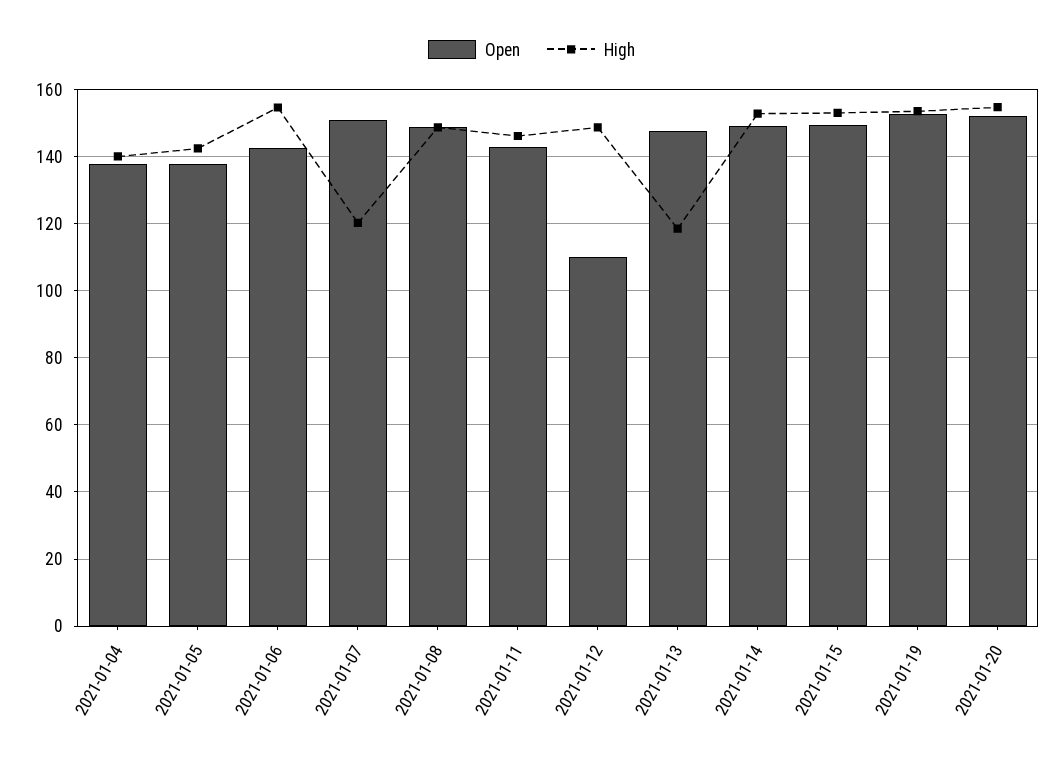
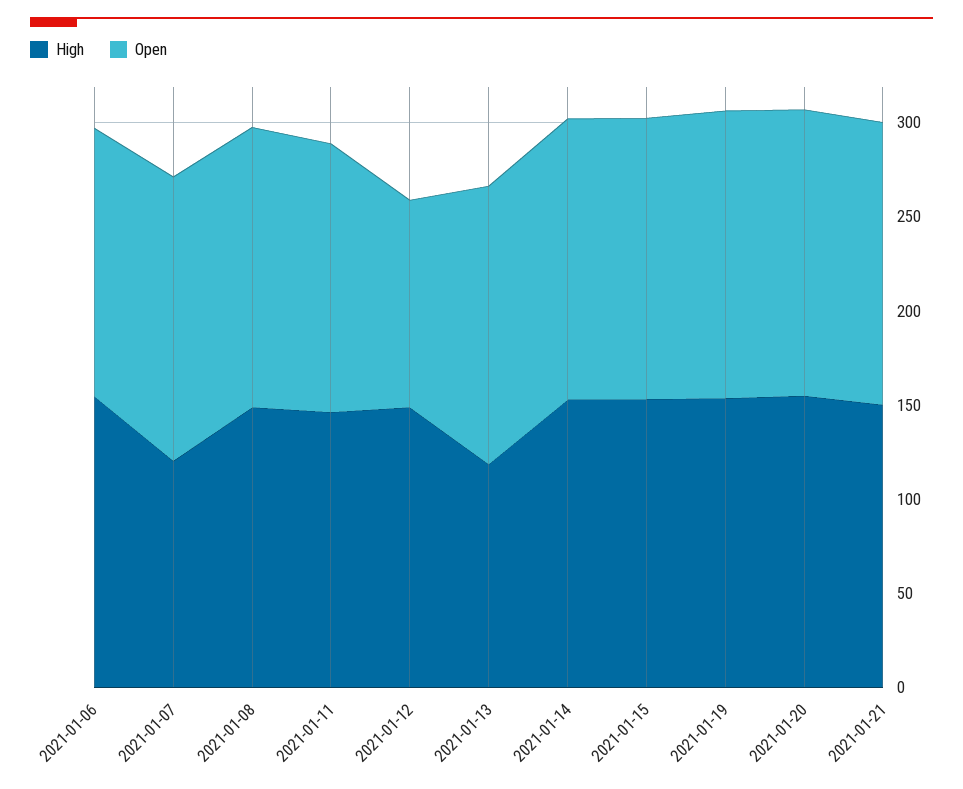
Open, 2021-01-04: 138 -> none
High, 2021-01-04: 140 -> none
Open, 2021-01-05: 138 -> none
High, 2021-01-05: 142 -> none
High, 2021-01-21: none -> 150
Open, 2021-01-21: none -> 150

